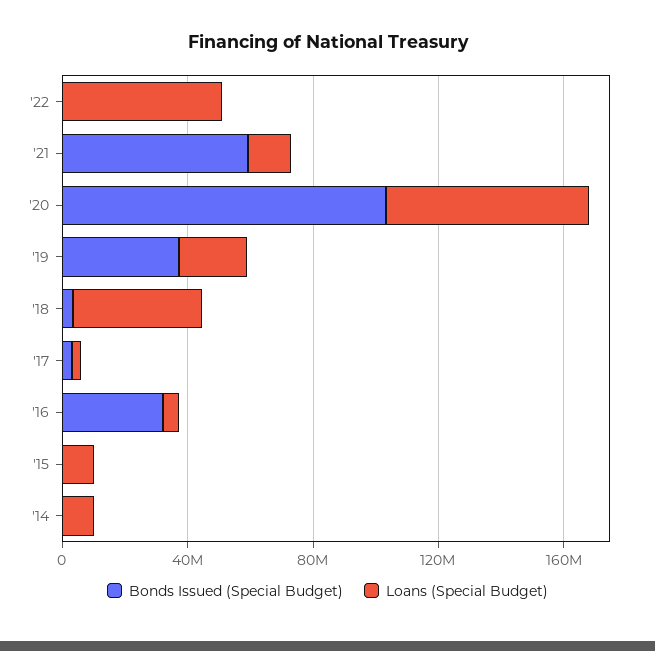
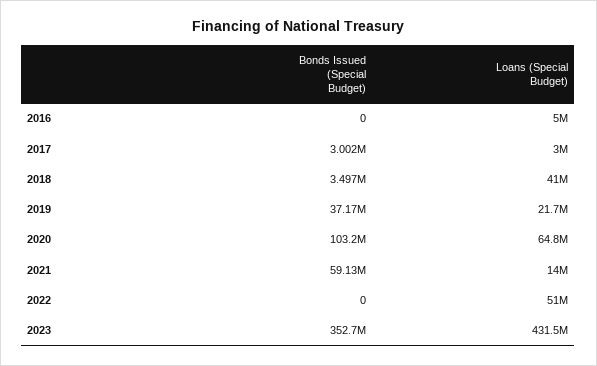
Bonds Issued (Special Budget), '16: 30000000 -> 0
Bonds Issued (Special Budget), '15: 0 -> none
Loans (Special Budget), '15: 10000000 -> none
Bonds Issued (Special Budget), '14: 0 -> none
Loans (Special Budget), '14: 10000000 -> none
Bonds Issued (Special Budget), 2023: none -> 352700000
Loans (Special Budget), 2023: none -> 431500000

